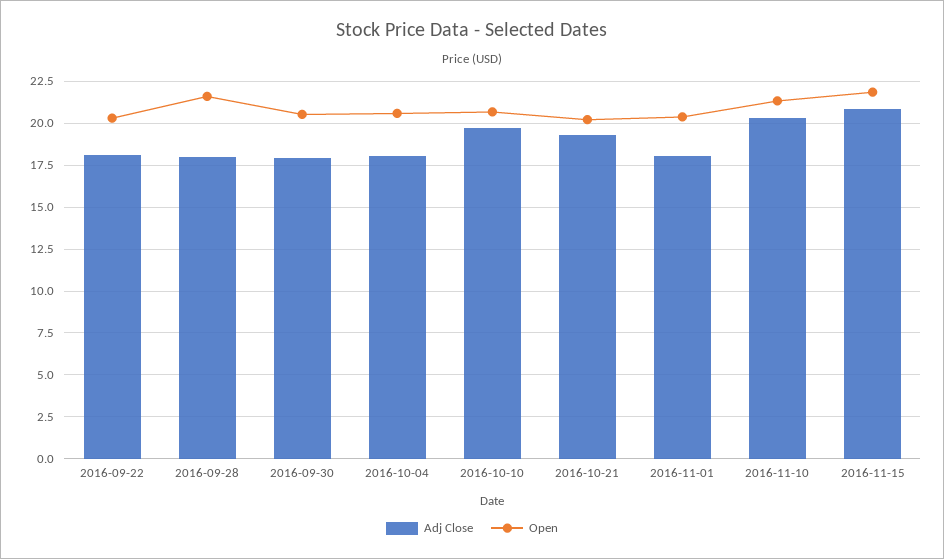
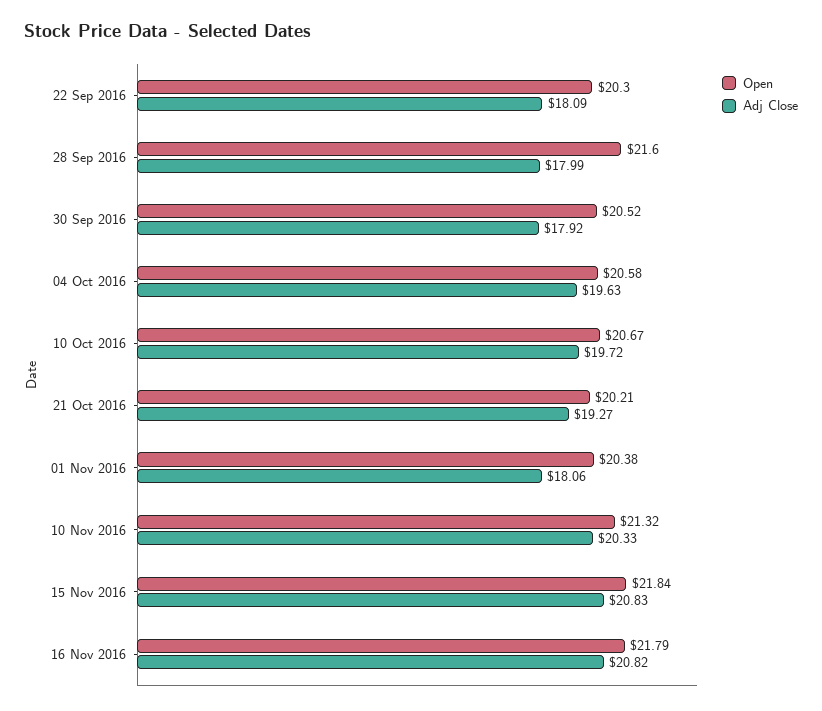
Adj Close, 2016-10-04: 18 -> 19.63
Open, 16 Nov 2016: none -> 21.79
Adj Close, 16 Nov 2016: none -> 20.82

